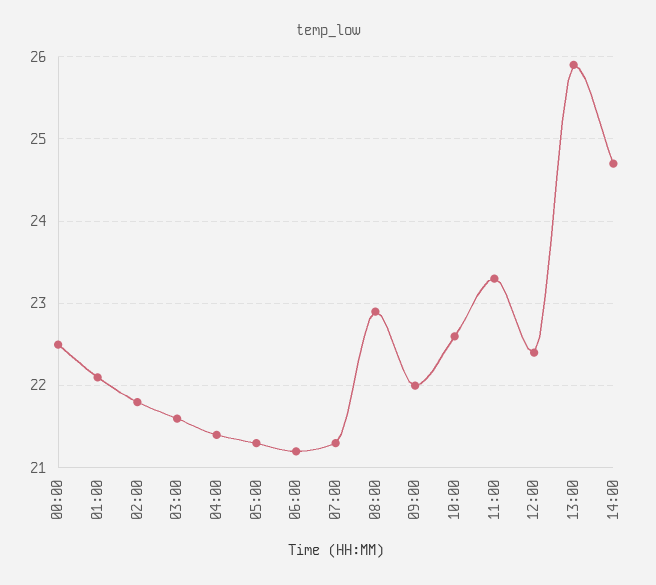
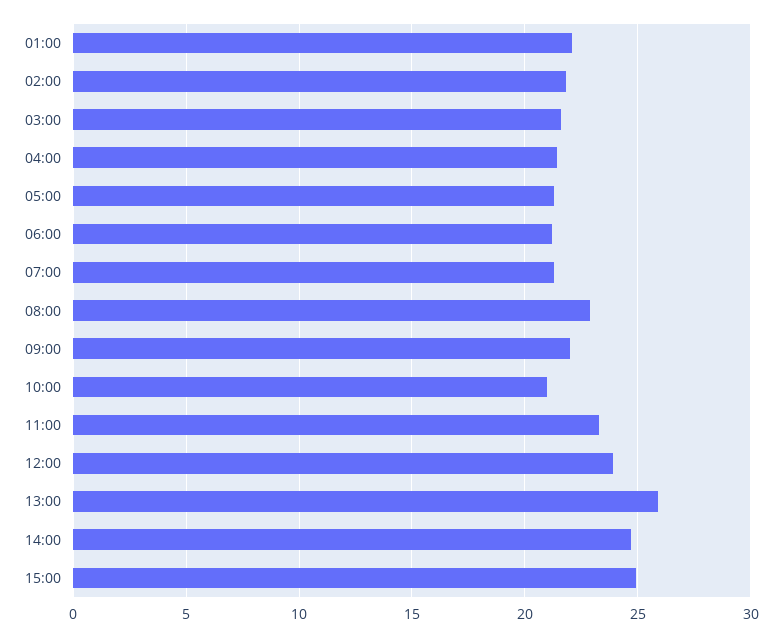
00:00: 22.5 -> none
10:00: 22.6 -> 21
12:00: 22.4 -> 24
15:00: none -> 25

